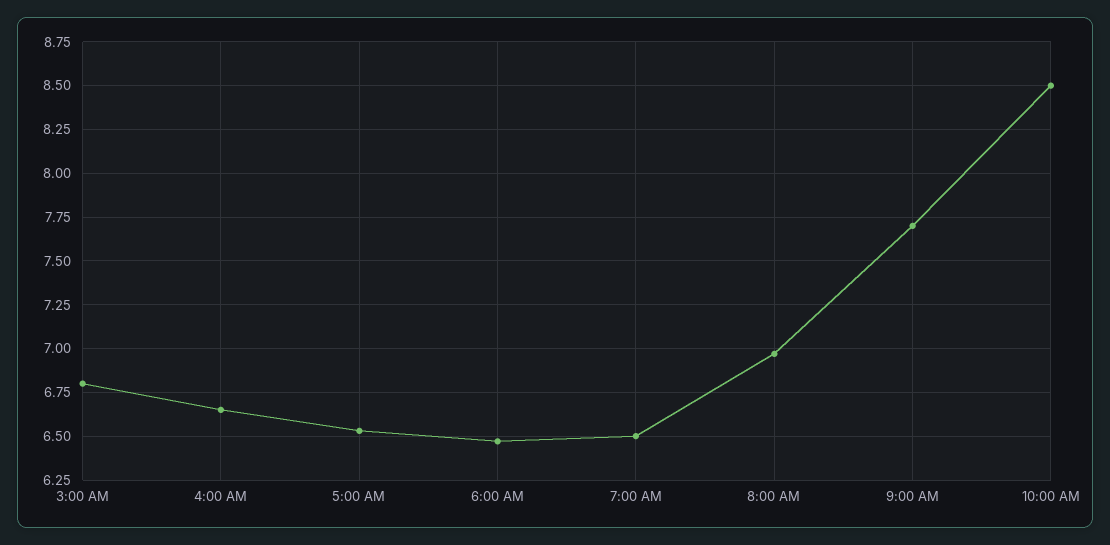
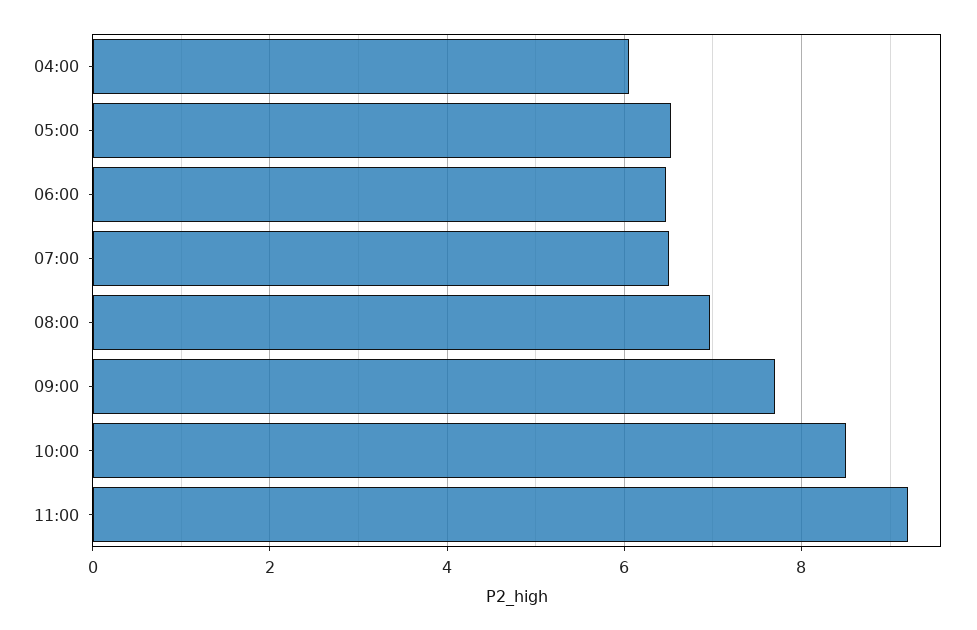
3:00 AM: 6.8 -> none
4:00 AM: 6.65 -> 6
11:00: none -> 9.2

